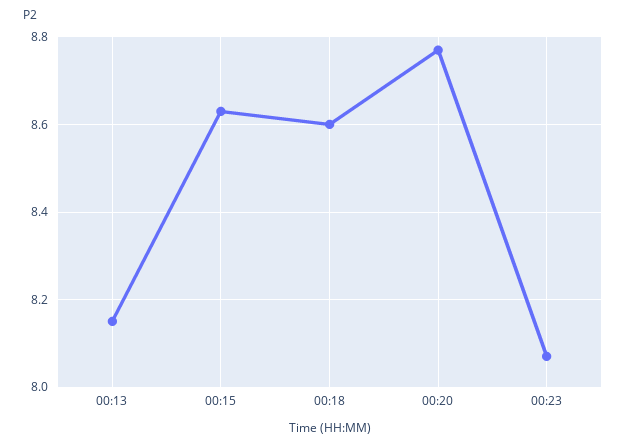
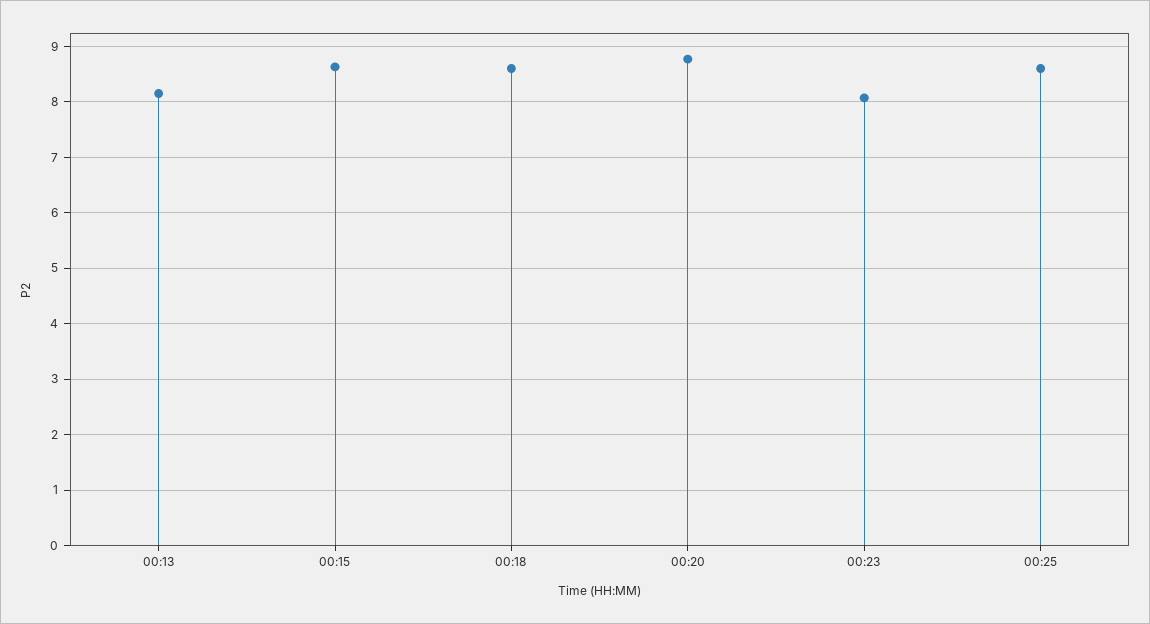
00:25: none -> 8.6

